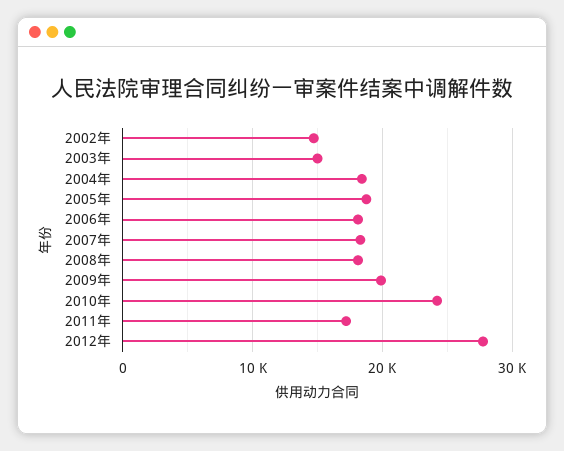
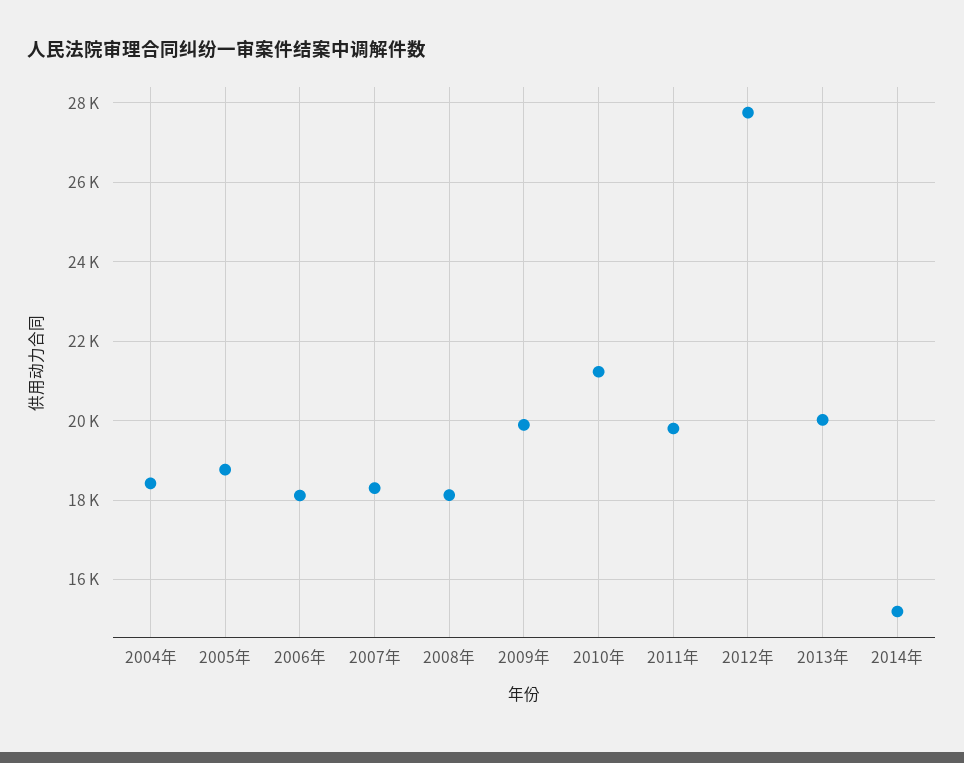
2002年: 15000 -> none
2003年: 15000 -> none
2010年: 24000 -> 21200
2011年: 17000 -> 19800
2013年: none -> 20000
2014年: none -> 15200

